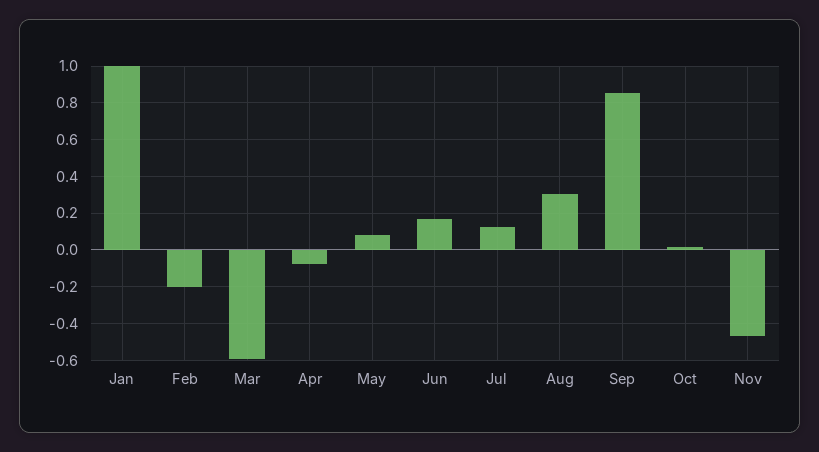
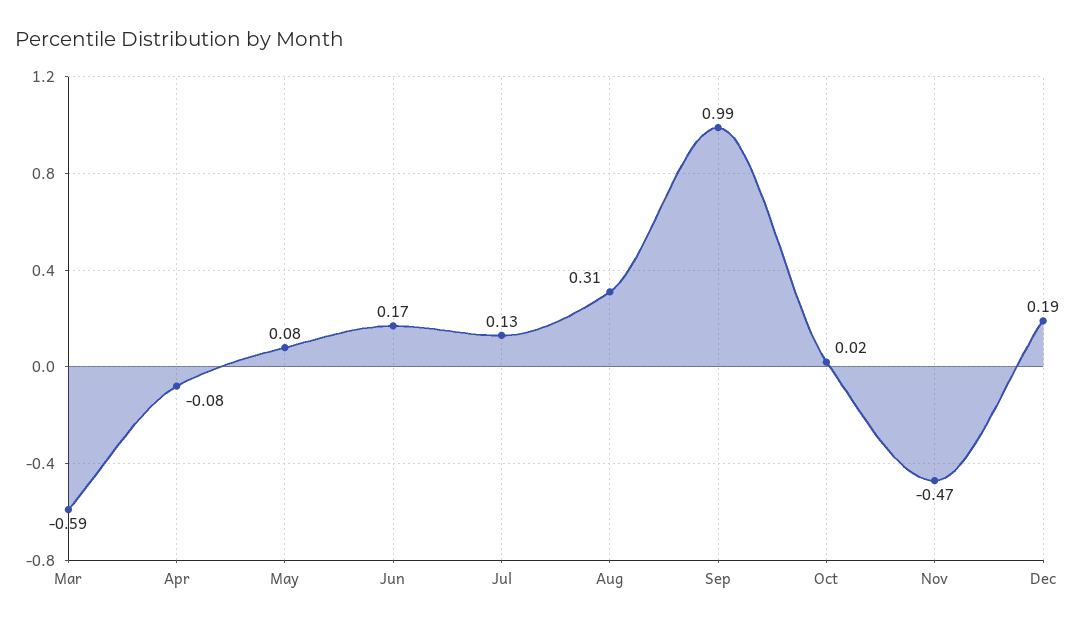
Jan: 1 -> none
Feb: -0.2 -> none
Sep: 0.85 -> 0.99
Dec: none -> 0.19

